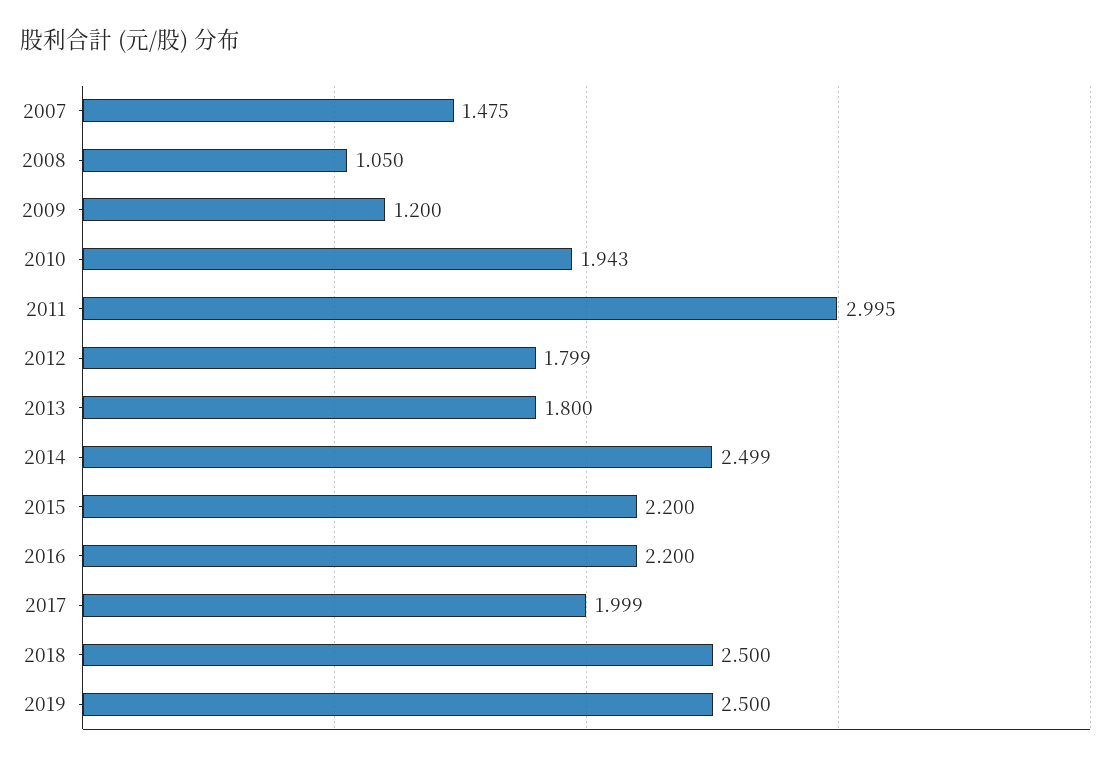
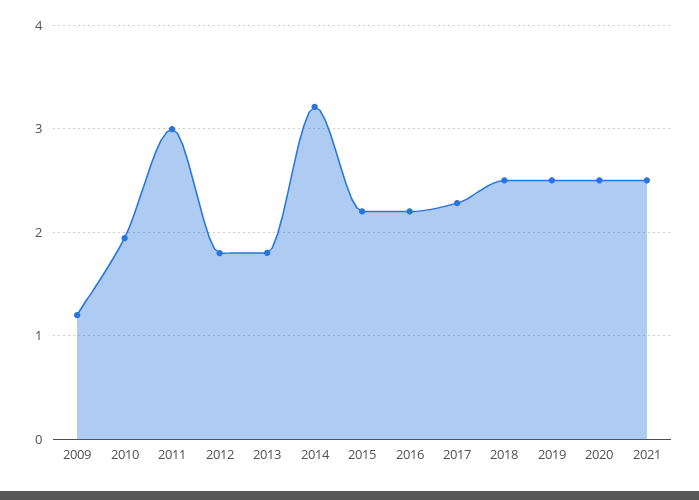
2007: 1.475 -> none
2008: 1.05 -> none
2014: 2.499 -> 3.2
2017: 1.999 -> 2.3
2020: none -> 2.5
2021: none -> 2.5

